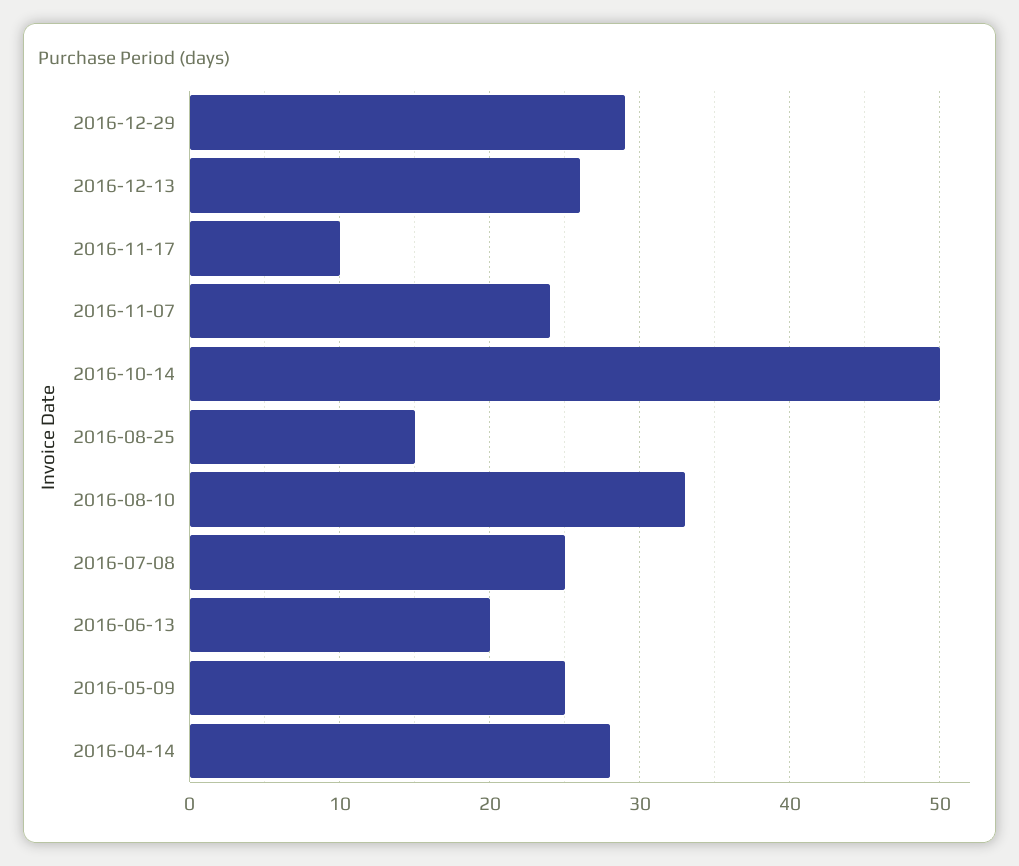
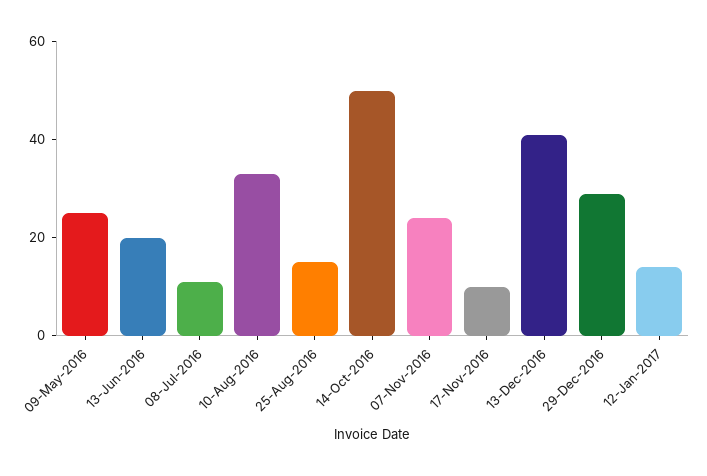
2016-12-13: 26 -> 40
2016-07-08: 25 -> 10
2016-04-14: 28 -> none
12-Jan-2017: none -> 15

